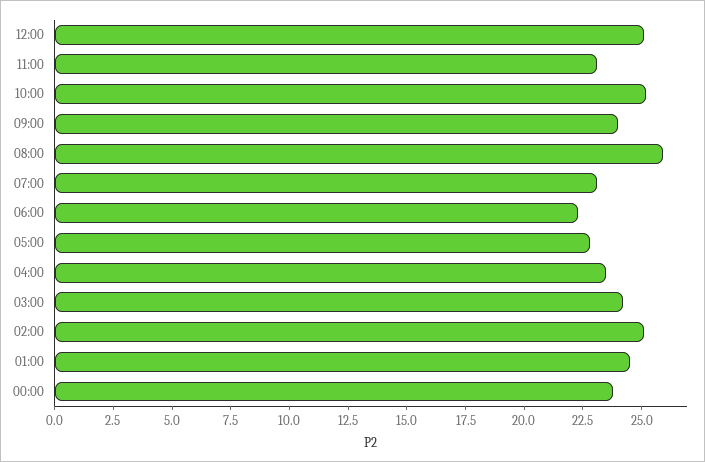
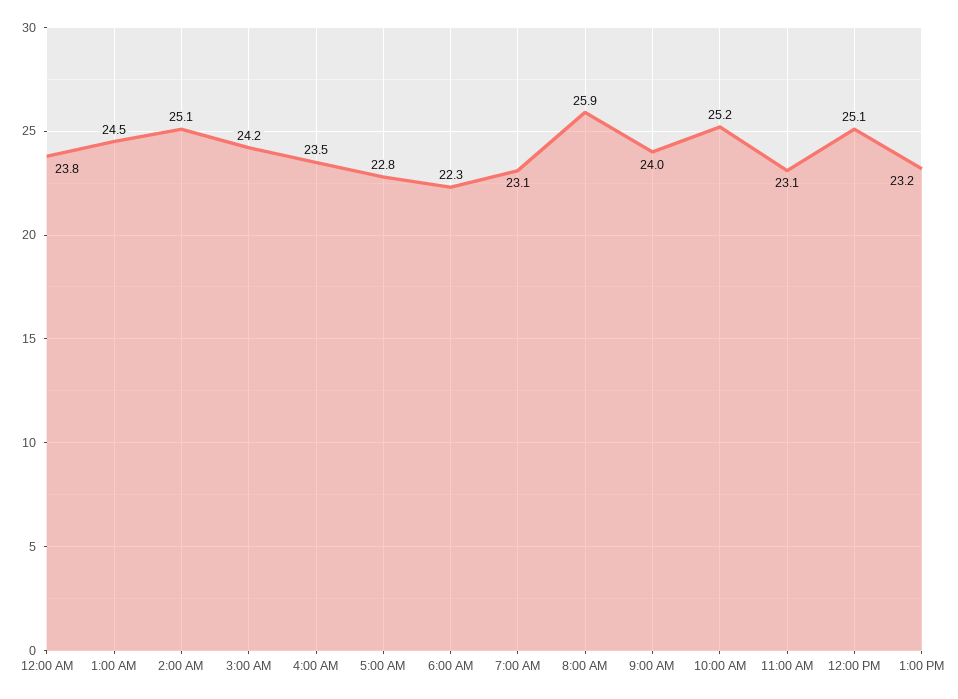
1:00 PM: none -> 23.2

